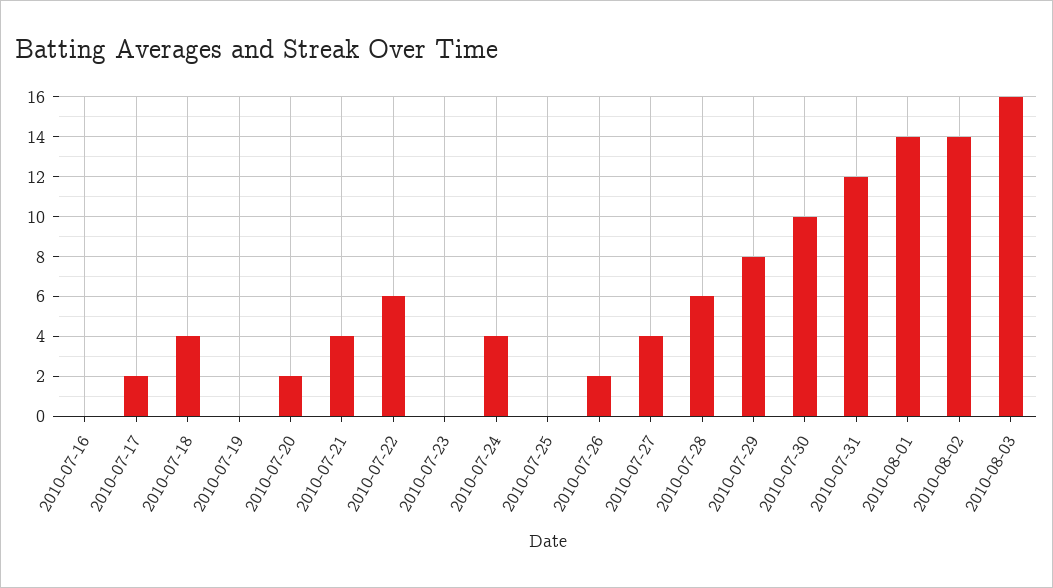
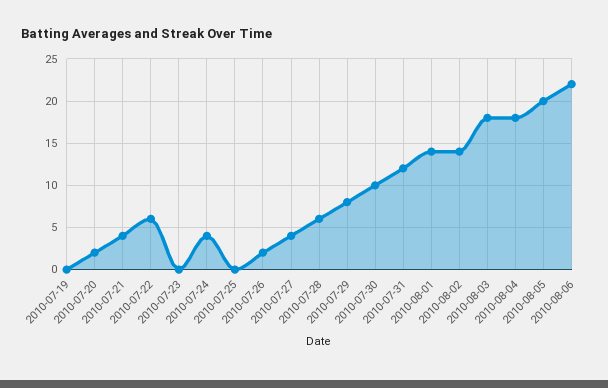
2010-07-16: 0 -> none
2010-07-17: 2 -> none
2010-07-18: 4 -> none
2010-08-03: 16 -> 18
2010-08-04: none -> 18
2010-08-05: none -> 20
2010-08-06: none -> 22

